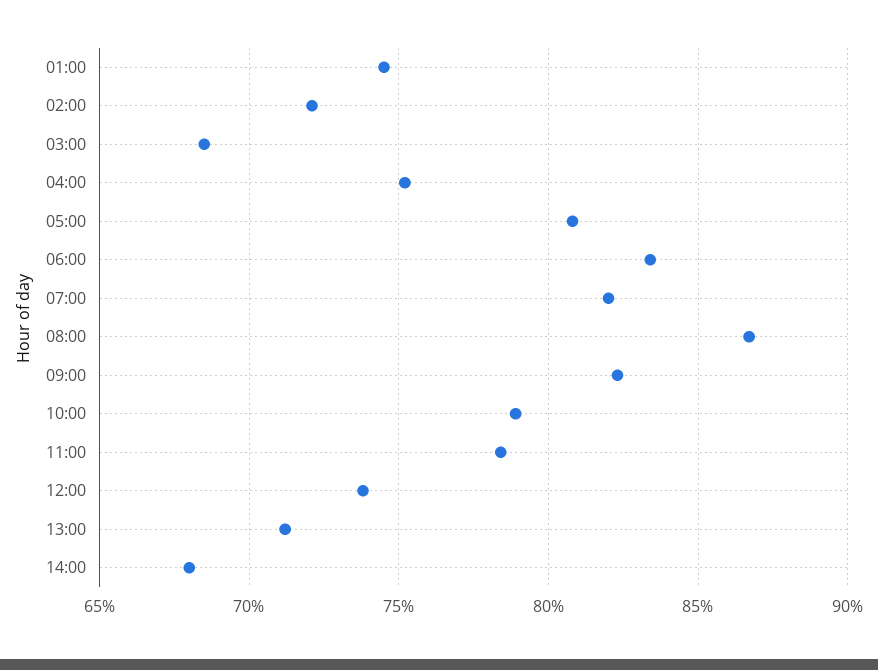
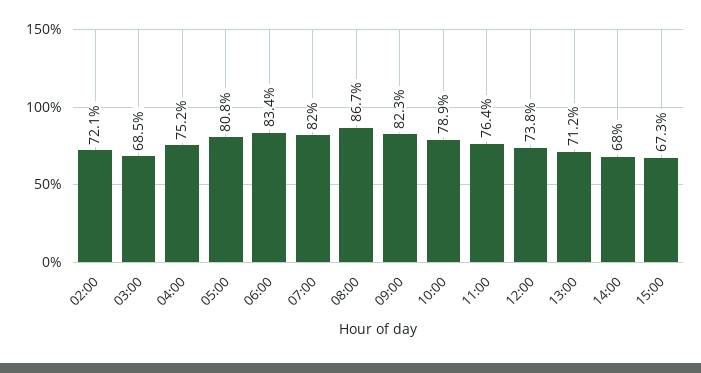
01:00: 74.5 -> none
11:00: 78.5 -> 76.4
15:00: none -> 67.3

